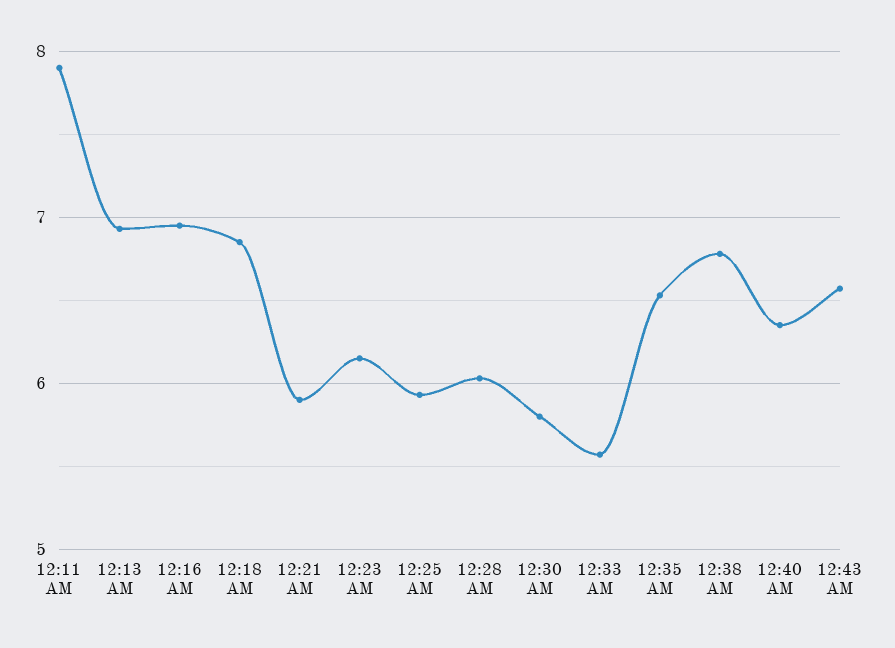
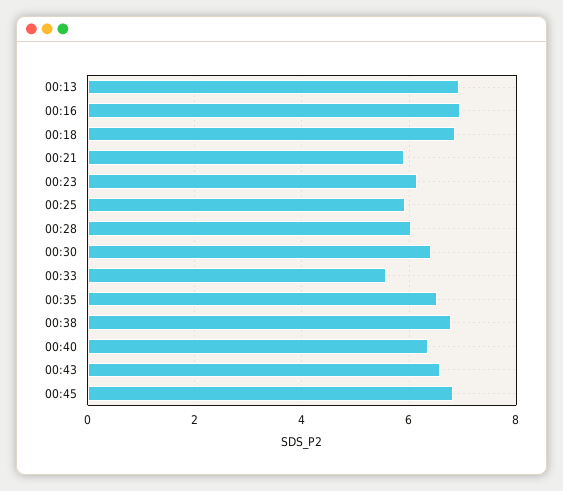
12:11 AM: 7.9 -> none
12:30 AM: 5.8 -> 6.4
00:45: none -> 6.8

